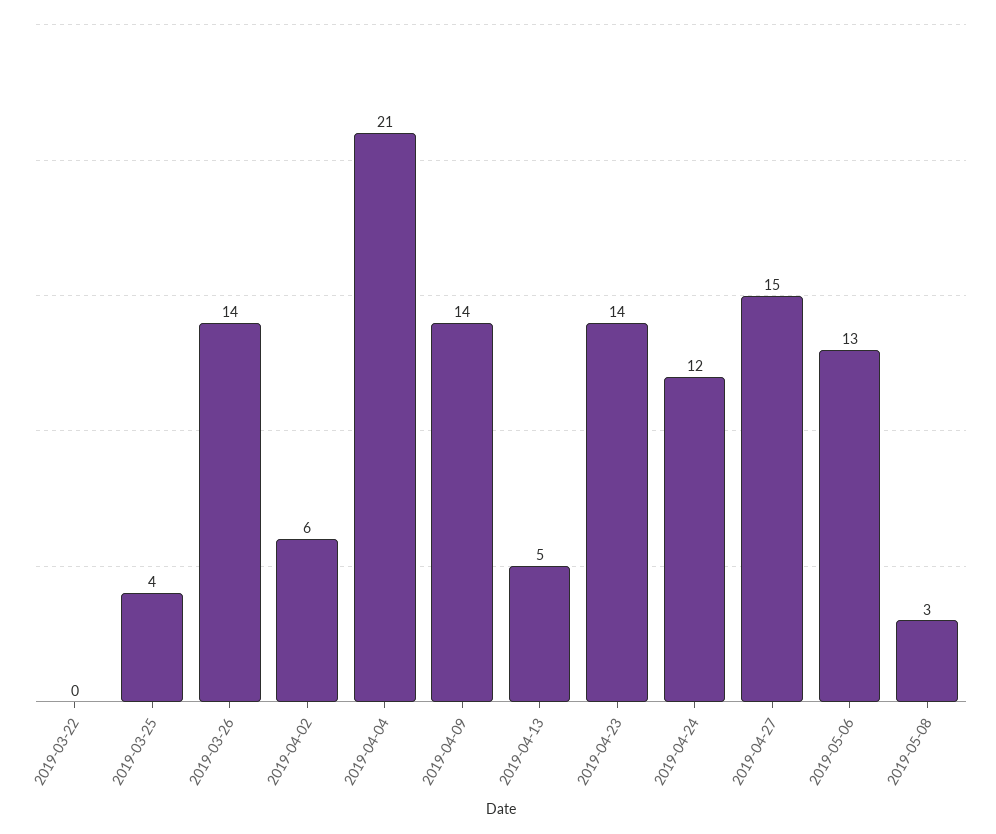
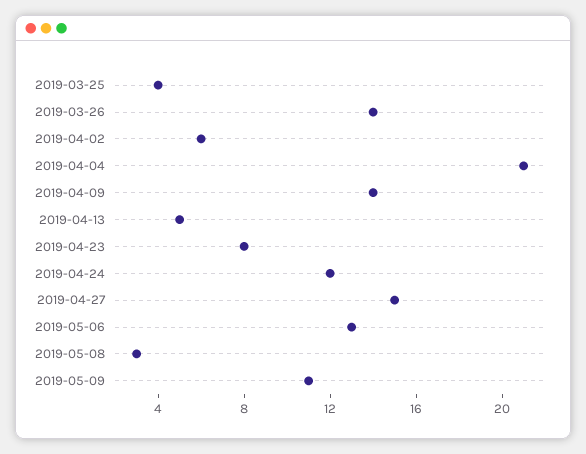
2019-03-22: 0 -> none
2019-04-23: 14 -> 8
2019-05-09: none -> 11

